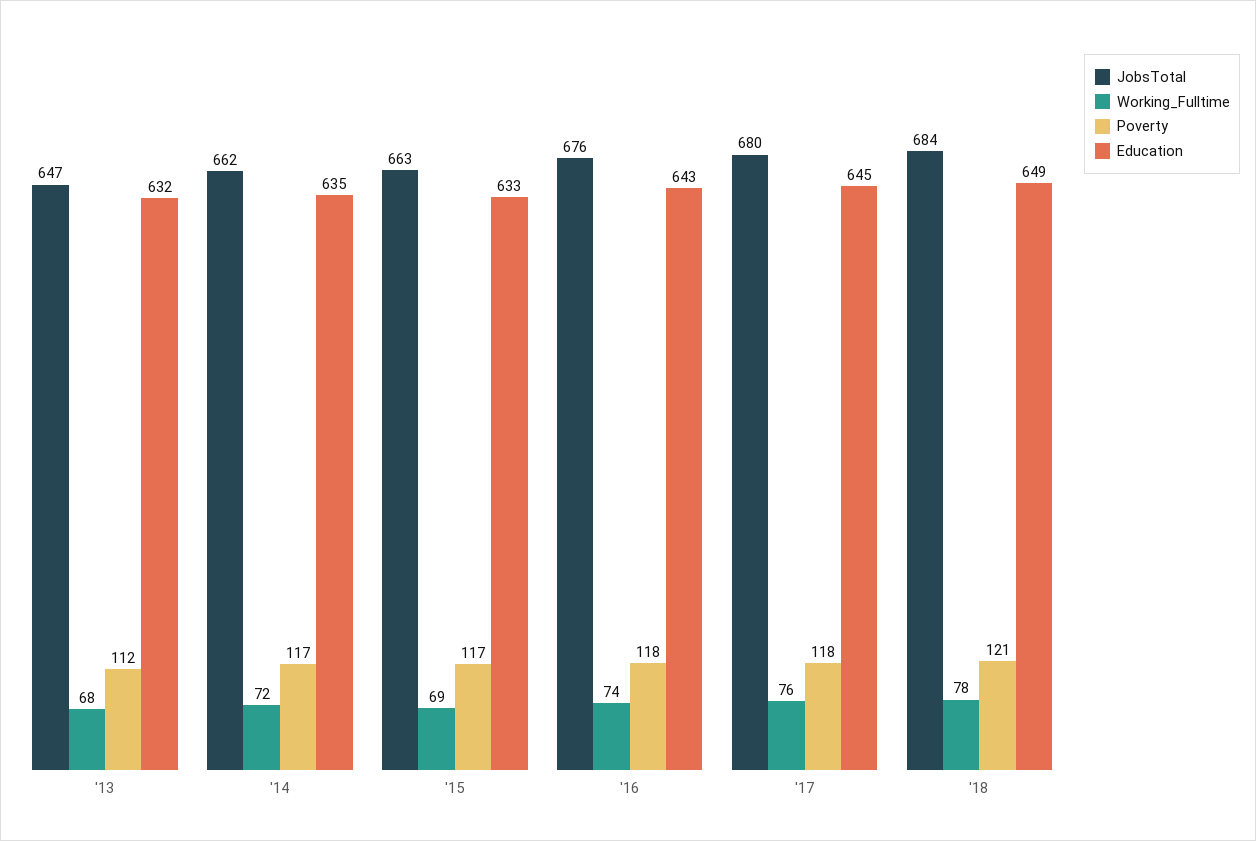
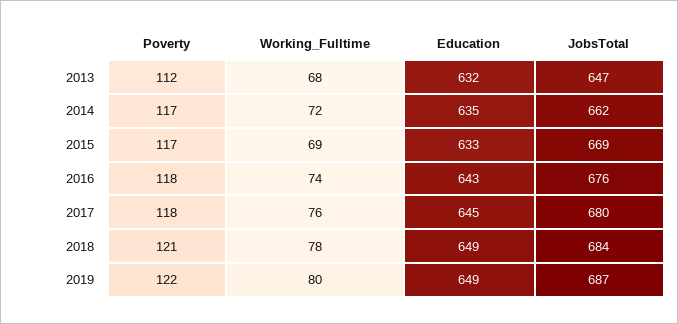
JobsTotal, '15: 663 -> 669
Poverty, 2019: none -> 122
Working_Fulltime, 2019: none -> 80
Education, 2019: none -> 649
JobsTotal, 2019: none -> 687

